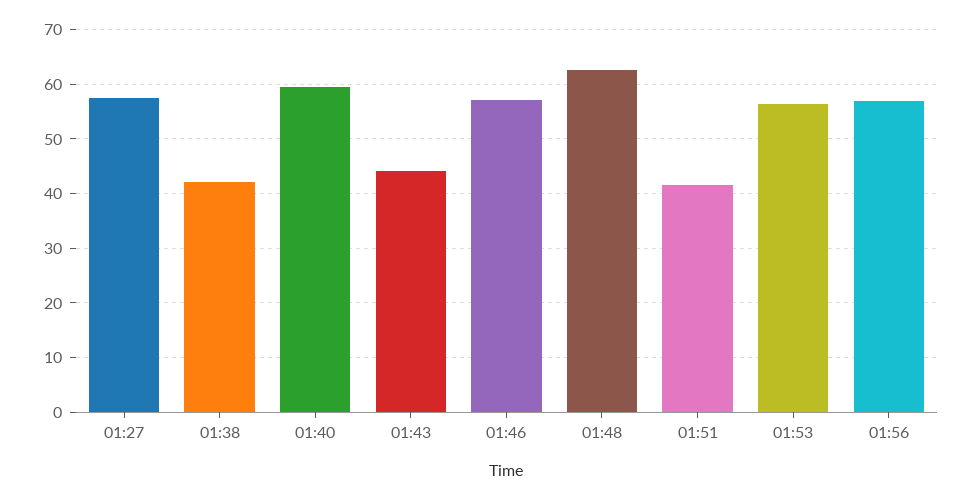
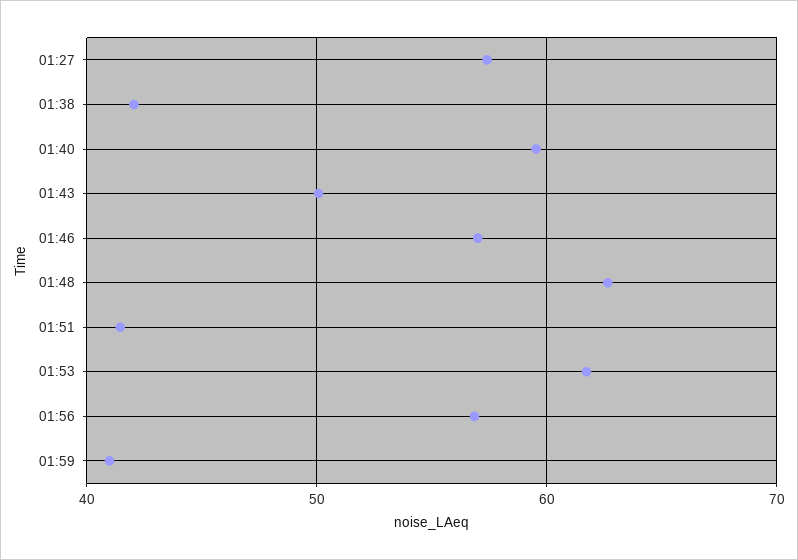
01:43: 44 -> 50
01:53: 56 -> 62
01:59: none -> 41

